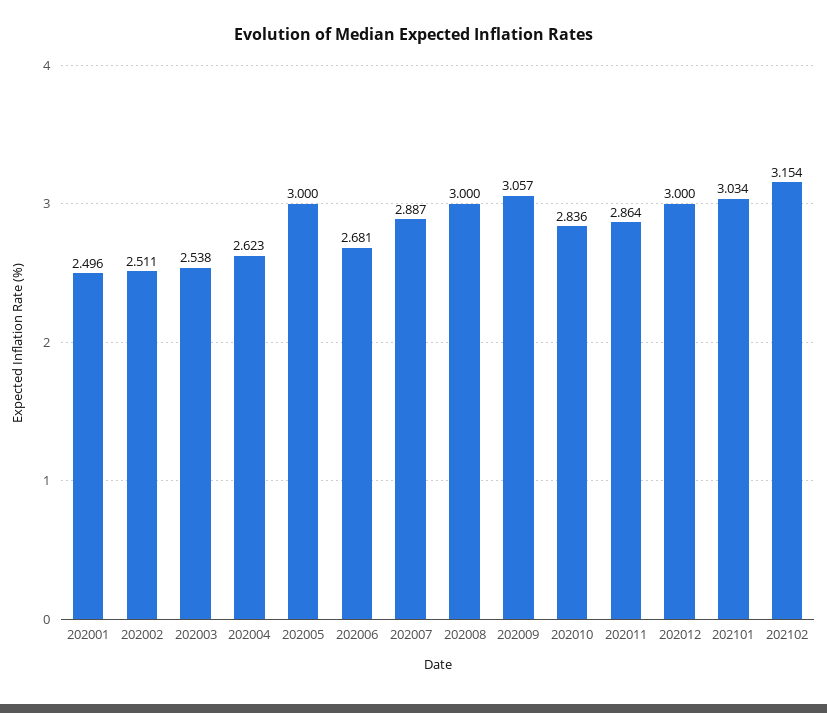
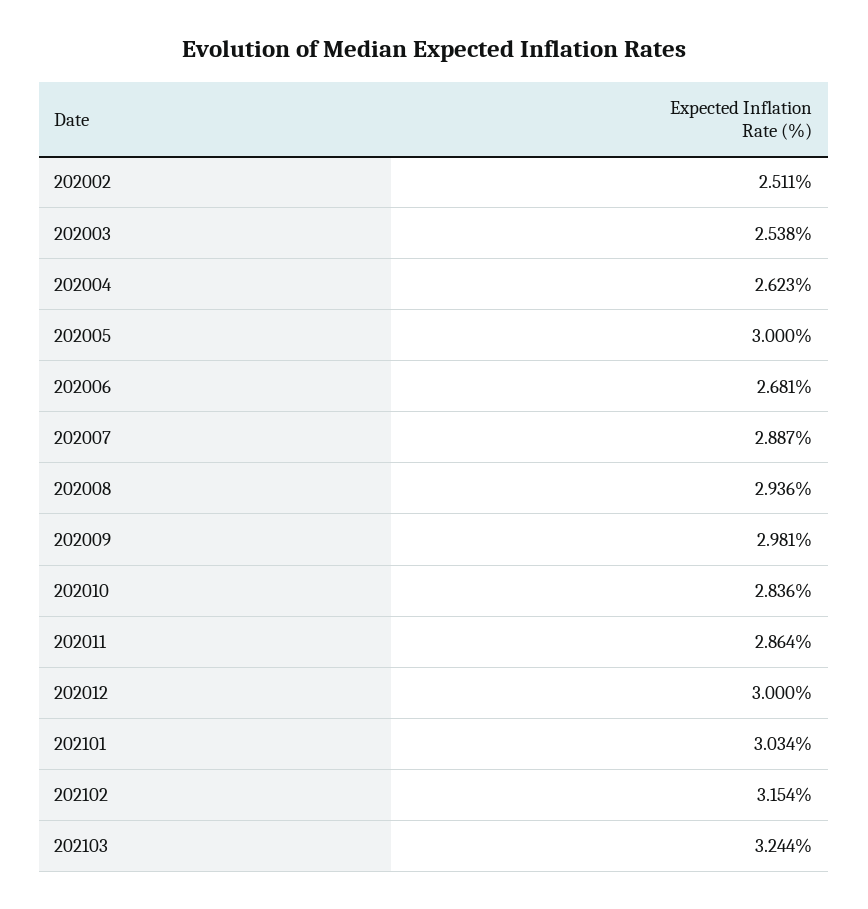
202001: 2.496 -> none
202008: 3 -> 2.936
202009: 3.057 -> 2.981
202103: none -> 3.244

